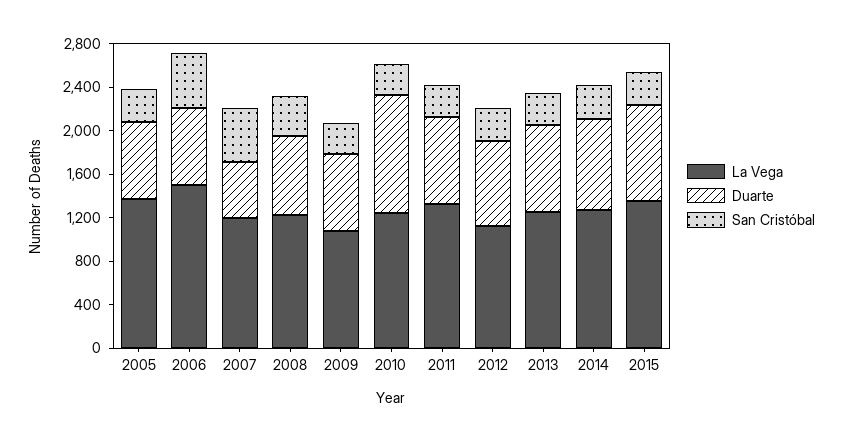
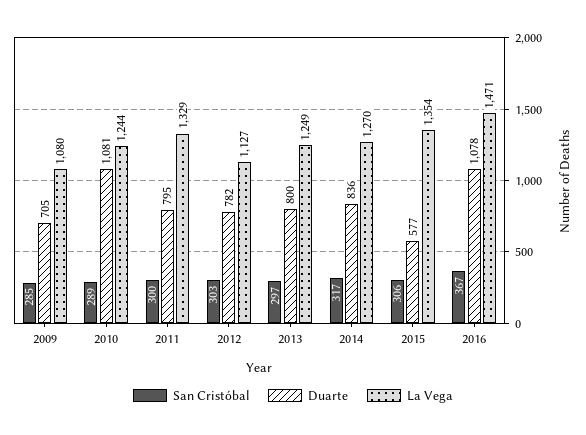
La Vega, 2005: 1400 -> none
Duarte, 2005: 700 -> none
San Cristóbal, 2005: 300 -> none
La Vega, 2006: 1500 -> none
Duarte, 2006: 700 -> none
San Cristóbal, 2006: 500 -> none
La Vega, 2007: 1200 -> none
Duarte, 2007: 500 -> none
San Cristóbal, 2007: 500 -> none
La Vega, 2008: 1200 -> none
Duarte, 2008: 700 -> none
San Cristóbal, 2008: 400 -> none
Duarte, 2015: 900 -> 577
San Cristóbal, 2016: none -> 367
Duarte, 2016: none -> 1078
La Vega, 2016: none -> 1471

